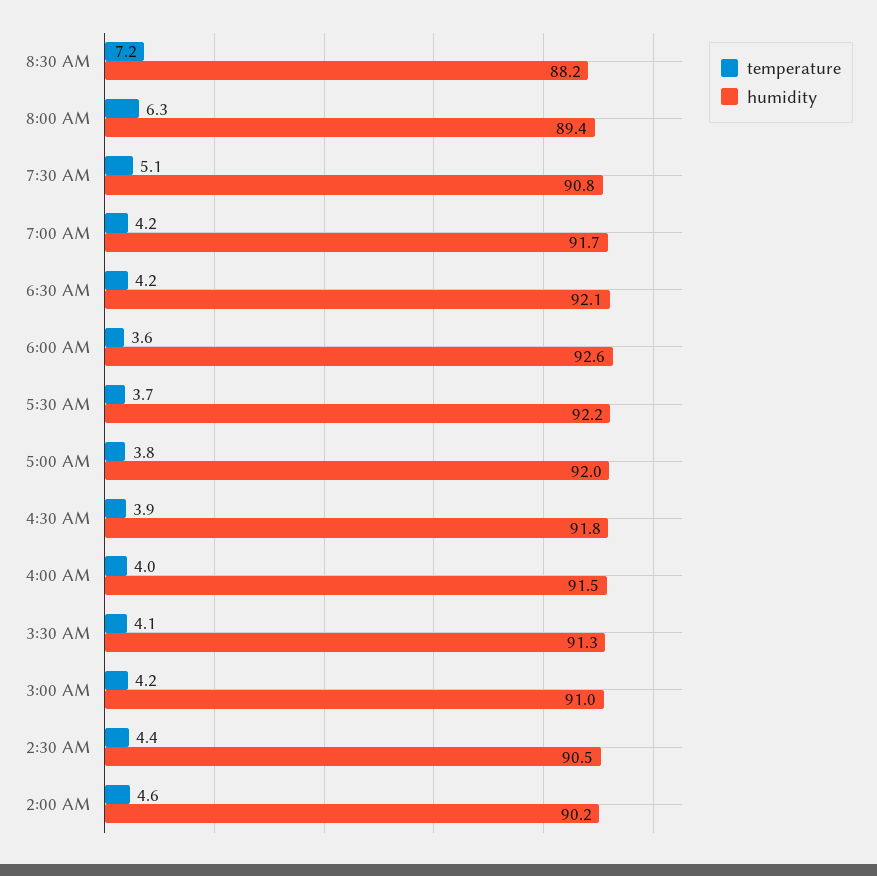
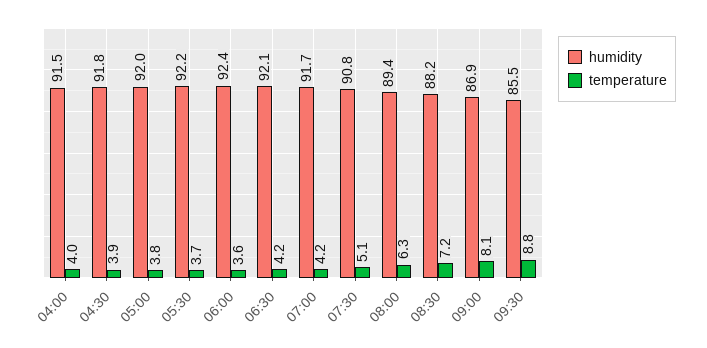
humidity, 6:00 AM: 92.6 -> 92.4
temperature, 3:30 AM: 4.1 -> none
humidity, 3:30 AM: 91.3 -> none
temperature, 3:00 AM: 4.2 -> none
humidity, 3:00 AM: 91 -> none
temperature, 2:30 AM: 4.4 -> none
humidity, 2:30 AM: 90.5 -> none
temperature, 2:00 AM: 4.6 -> none
humidity, 2:00 AM: 90.2 -> none
humidity, 09:00: none -> 86.9
temperature, 09:00: none -> 8.1
humidity, 09:30: none -> 85.5
temperature, 09:30: none -> 8.8

